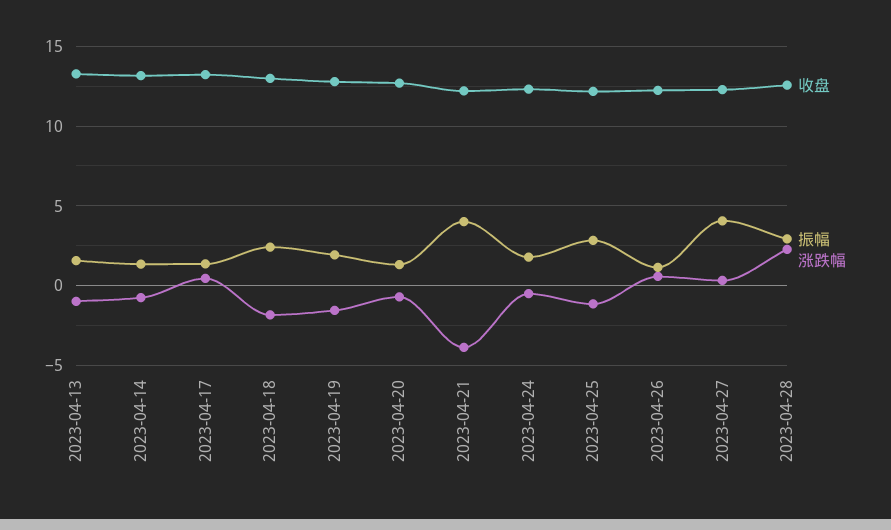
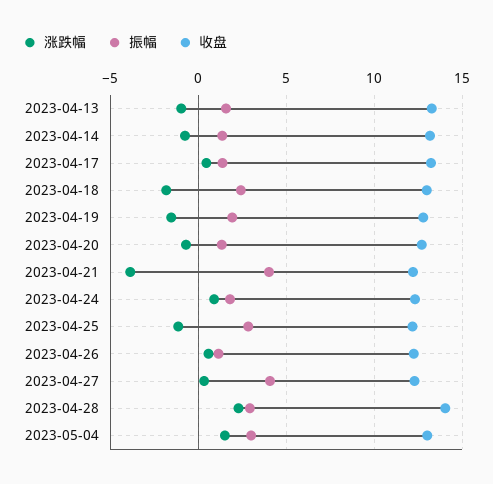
涨跌幅, 2023-04-24: -0.5 -> 1
收盘, 2023-04-28: 12.5 -> 14
涨跌幅, 2023-05-04: none -> 1.5
振幅, 2023-05-04: none -> 3
收盘, 2023-05-04: none -> 13

